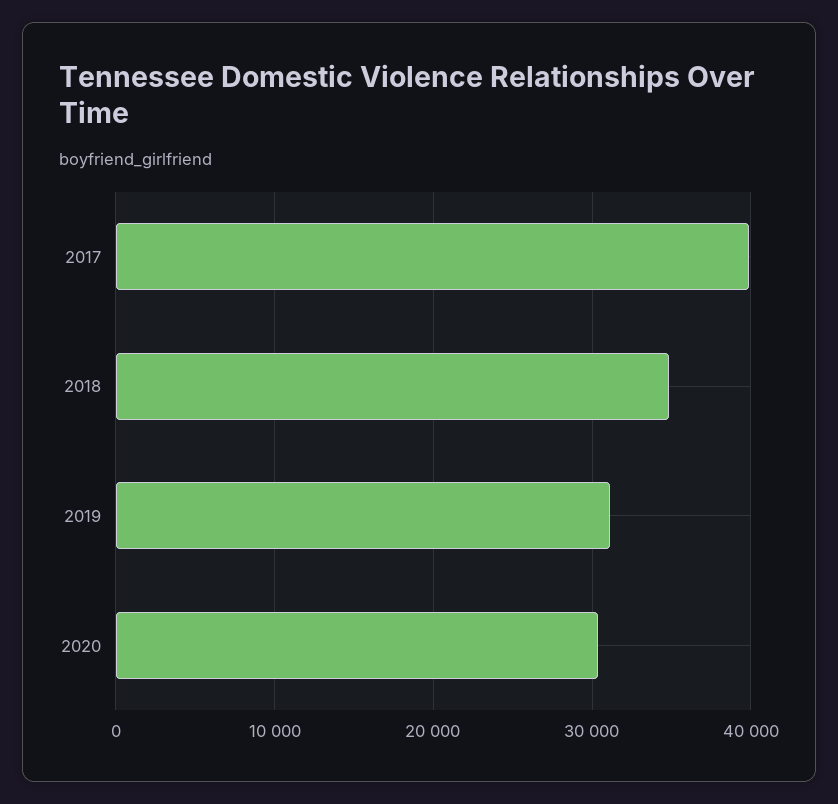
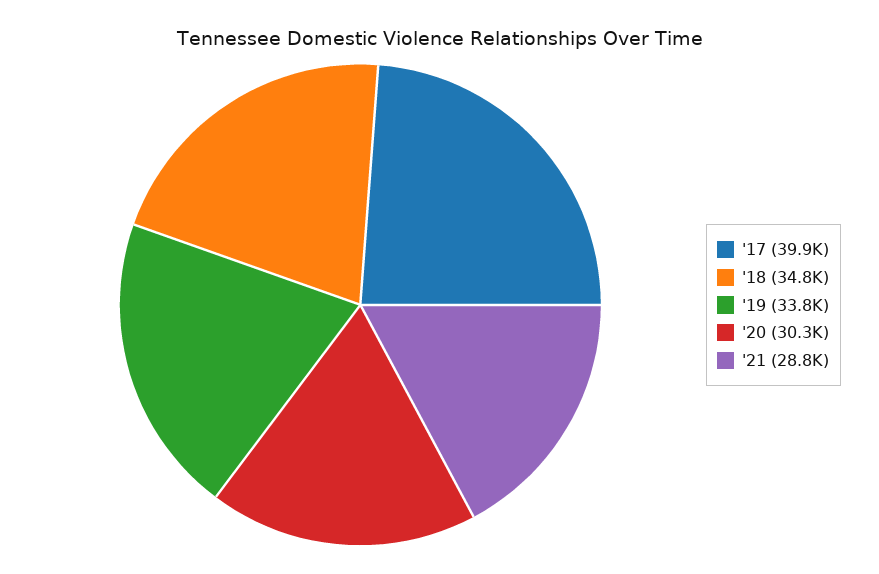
2019: 31000 -> 33800
'21: none -> 28800

